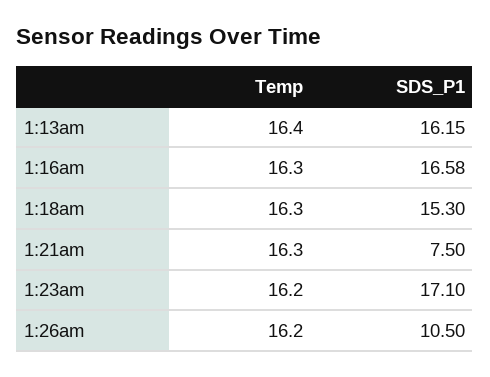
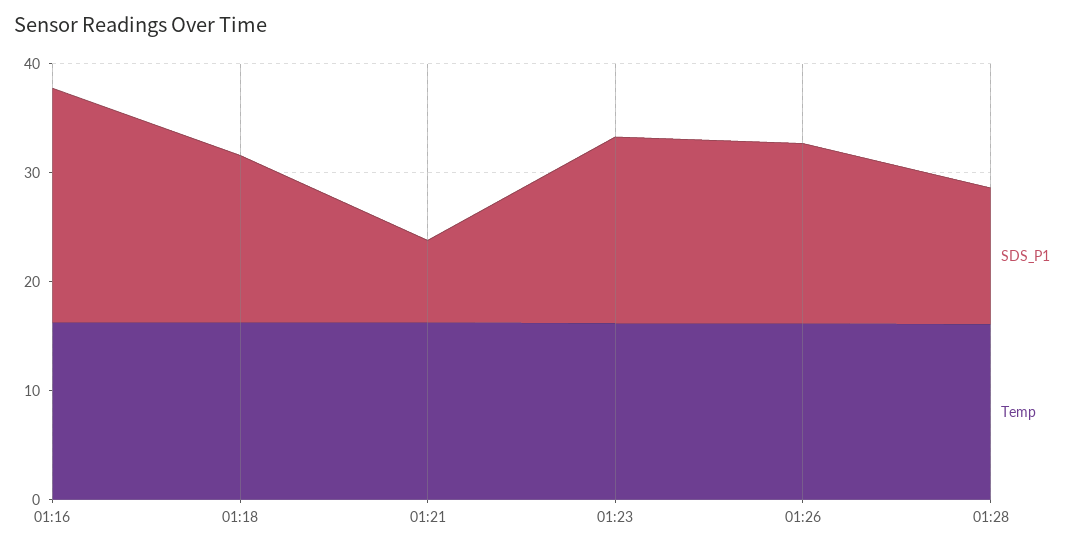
Temp, 1:13am: 16.4 -> none
SDS_P1, 1:13am: 16.15 -> none
SDS_P1, 1:16am: 16.58 -> 22
SDS_P1, 1:26am: 10.5 -> 16
SDS_P1, 01:28: none -> 12
Temp, 01:28: none -> 16

